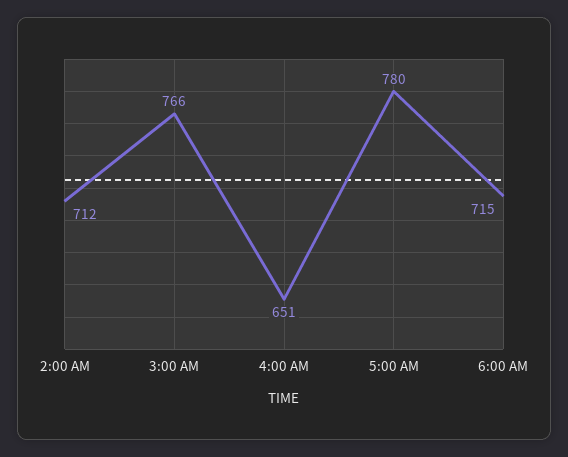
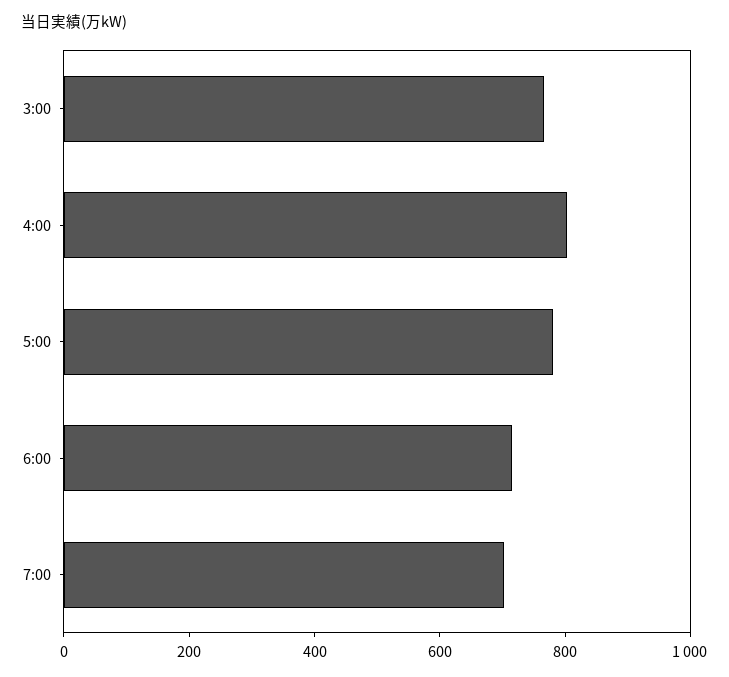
2:00 AM: 712 -> none
4:00 AM: 651 -> 800
7:00: none -> 700

